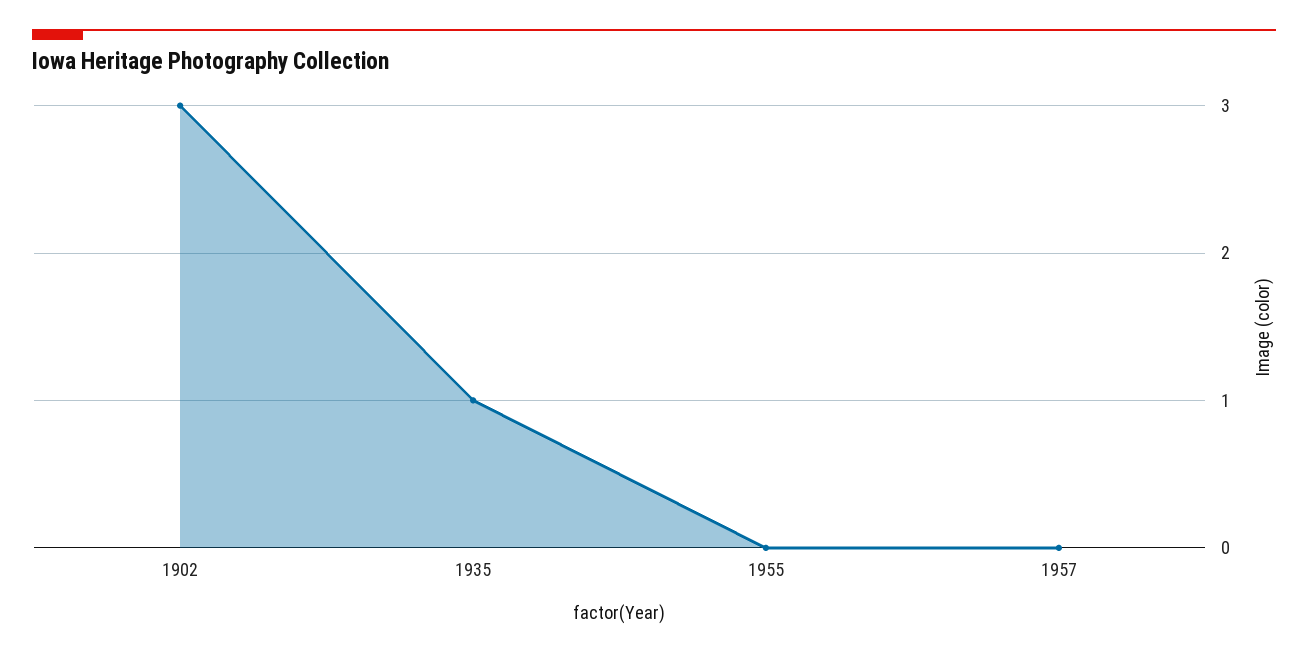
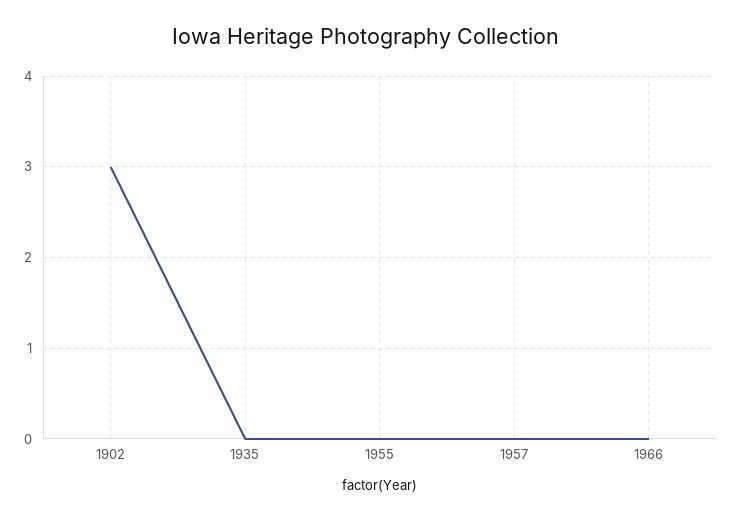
1935: 1 -> 0
1966: none -> 0

